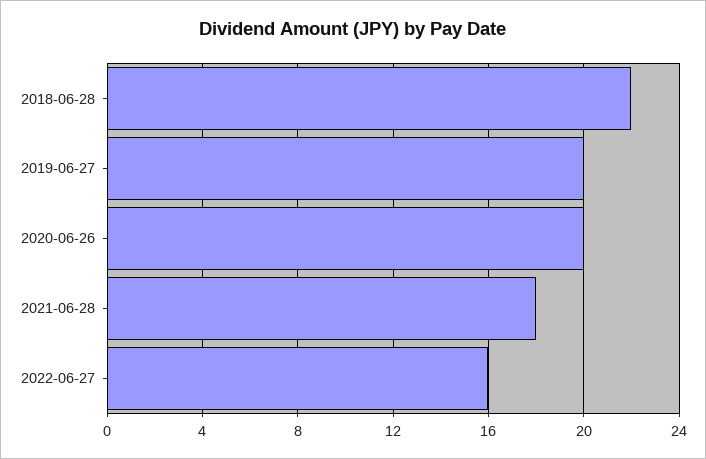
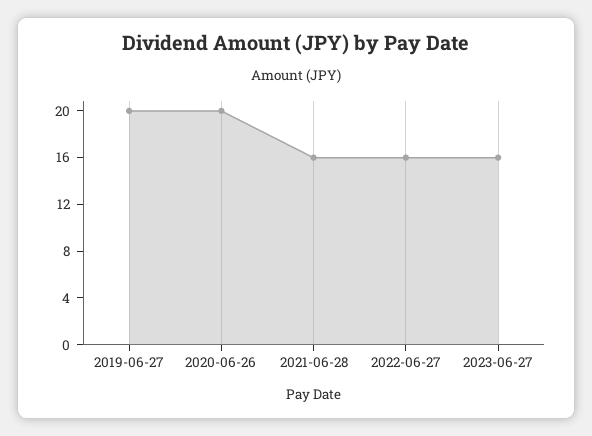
2018-06-28: 22 -> none
2021-06-28: 18 -> 16
2023-06-27: none -> 16

